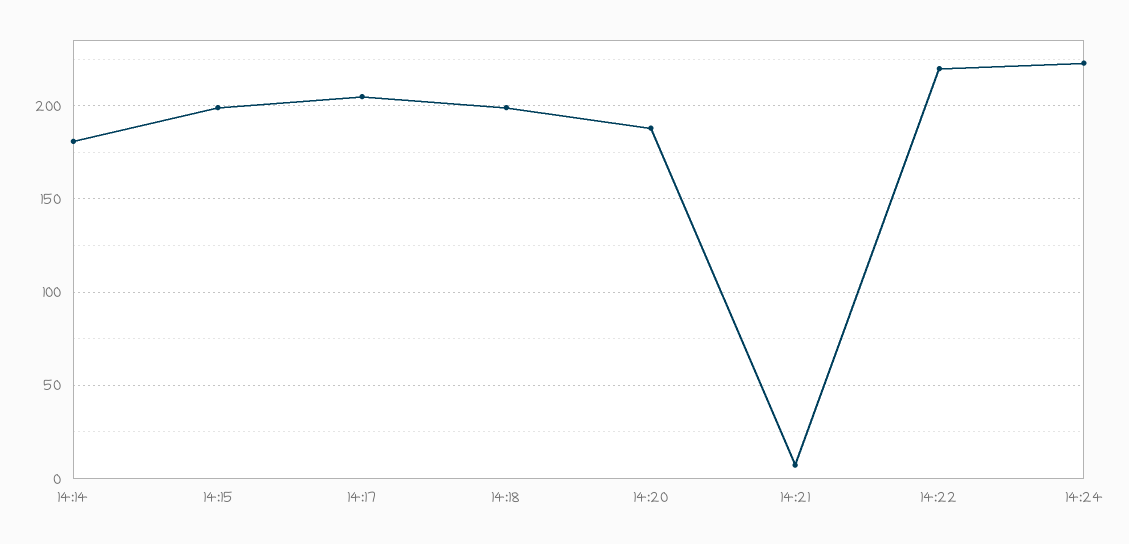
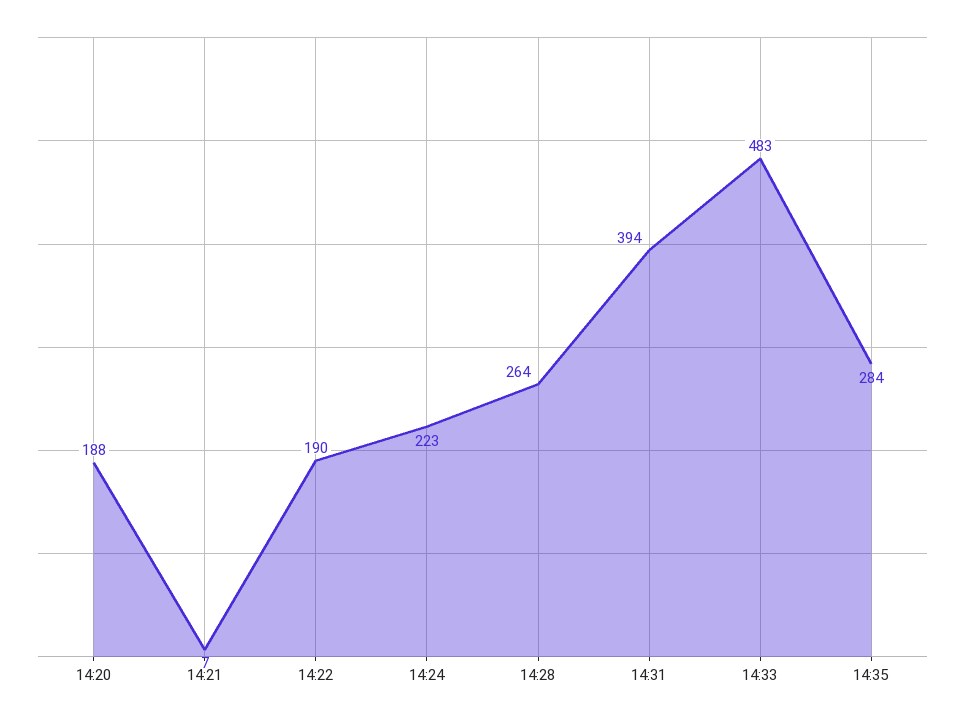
14:14: 180 -> none
14:15: 200 -> none
14:17: 205 -> none
14:18: 200 -> none
14:22: 220 -> 190
14:28: none -> 264
14:31: none -> 394
14:33: none -> 483
14:35: none -> 284

